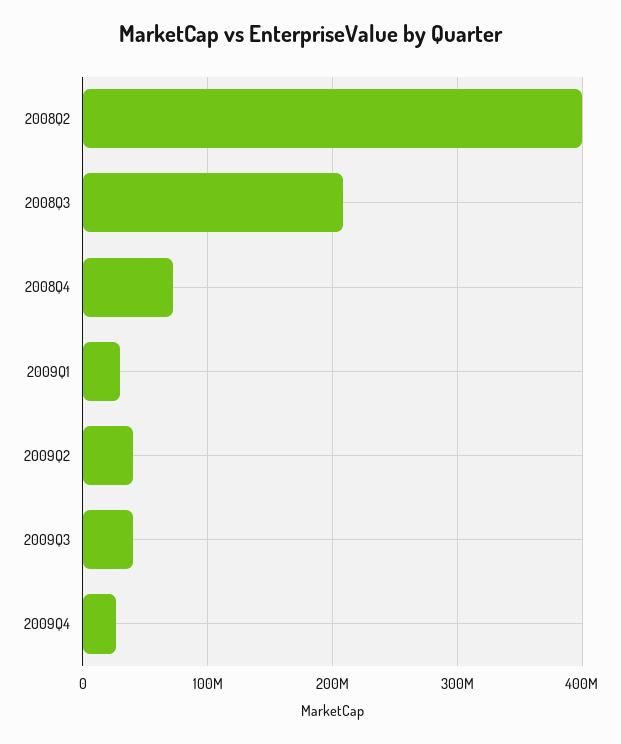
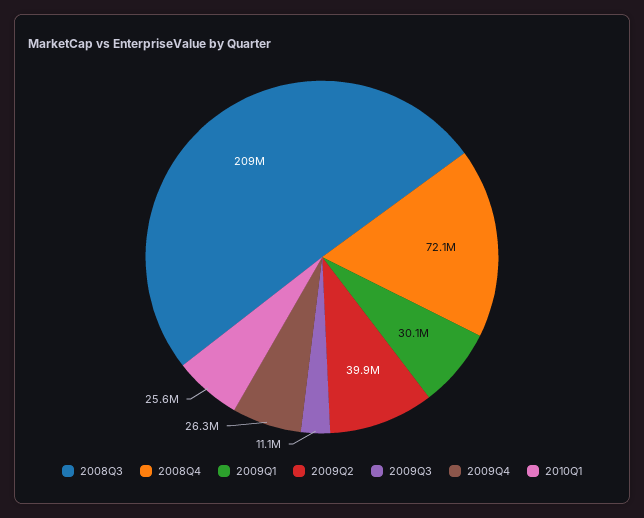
2008Q2: 400000000 -> none
2009Q3: 40000000 -> 11100000
2010Q1: none -> 25600000

